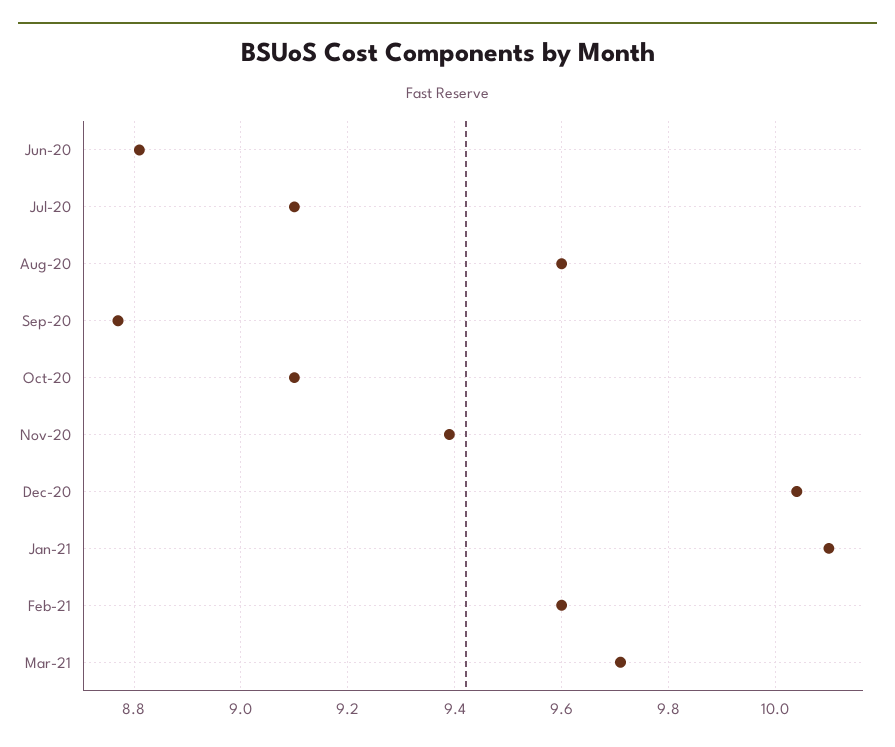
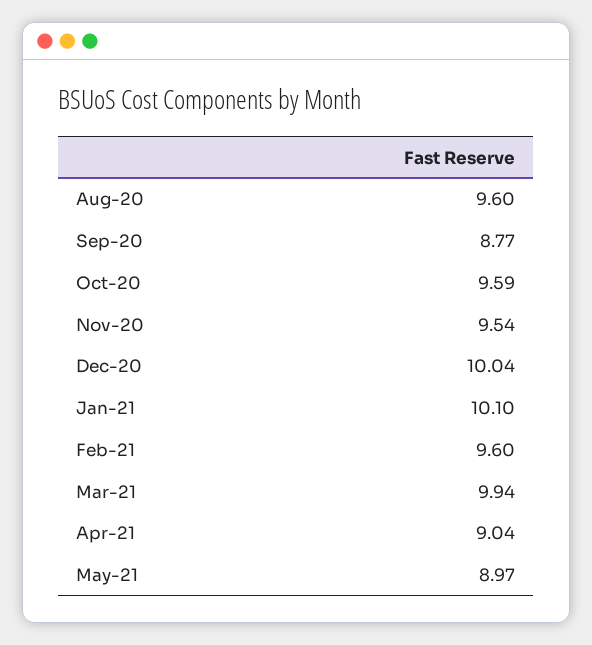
Jun-20: 8.8 -> none
Jul-20: 9.1 -> none
Oct-20: 9.1 -> 9.59
Nov-20: 9.4 -> 9.54
Mar-21: 9.7 -> 9.94
Apr-21: none -> 9.04
May-21: none -> 8.97

